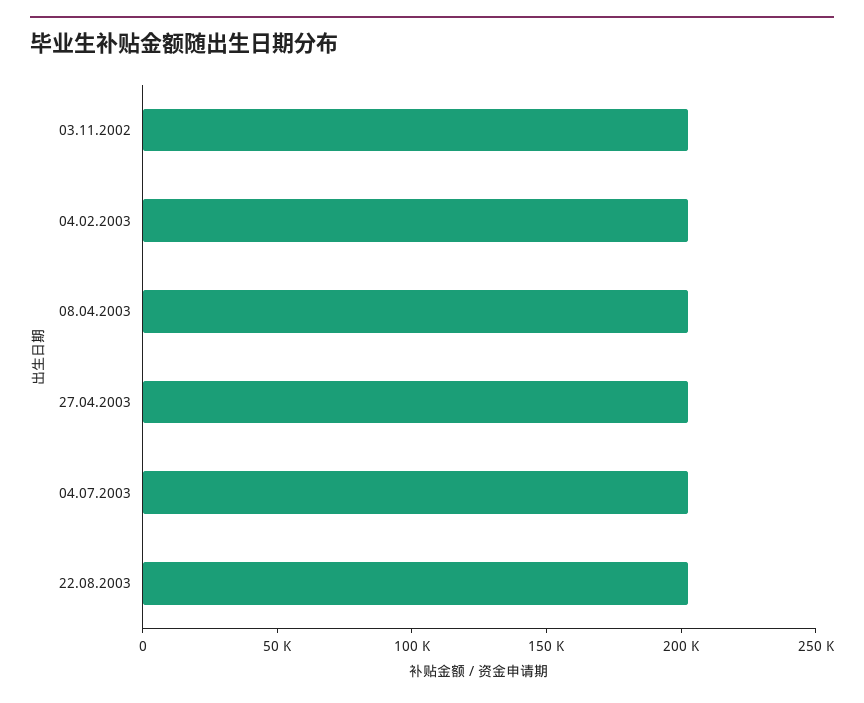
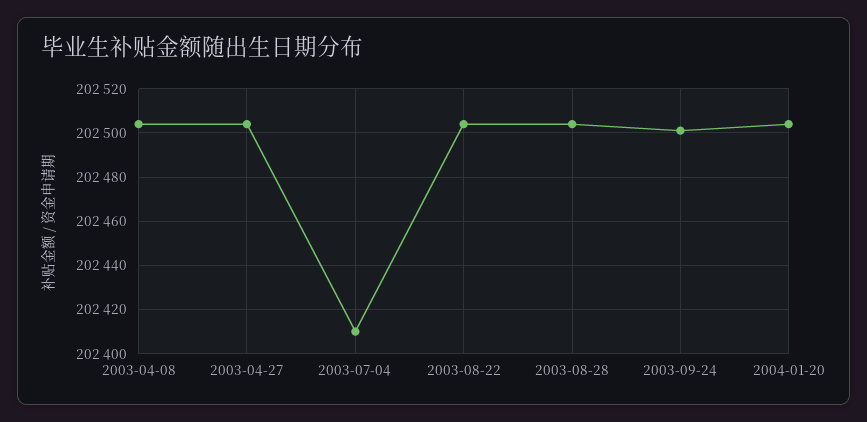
03.11.2002: 200000 -> none
04.02.2003: 200000 -> none
2003-08-28: none -> 202505
2003-09-24: none -> 202500
2004-01-20: none -> 202505

